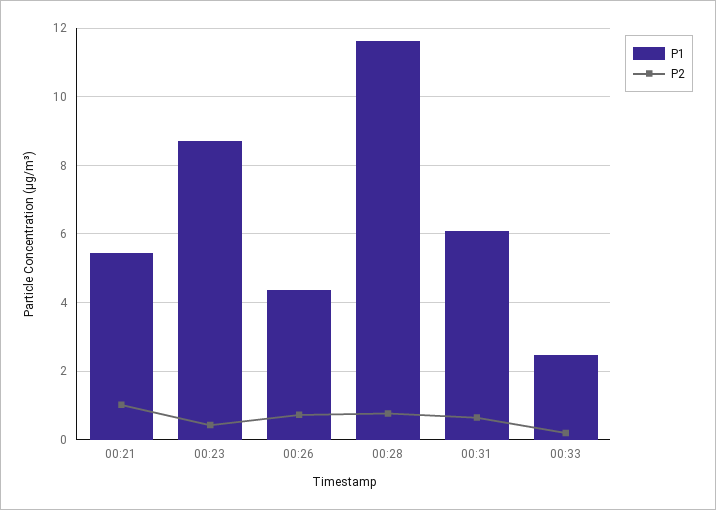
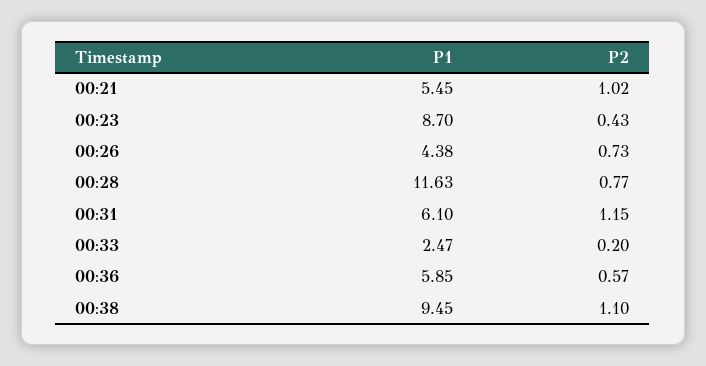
P2, 00:31: 0.6 -> 1.15
P1, 00:36: none -> 5.85
P2, 00:36: none -> 0.57
P1, 00:38: none -> 9.45
P2, 00:38: none -> 1.1

